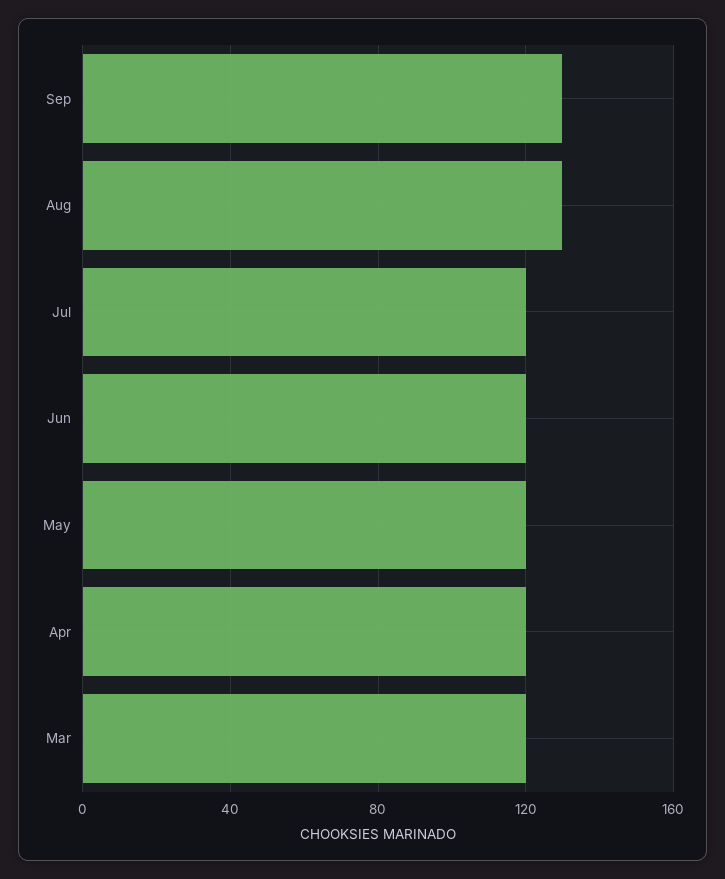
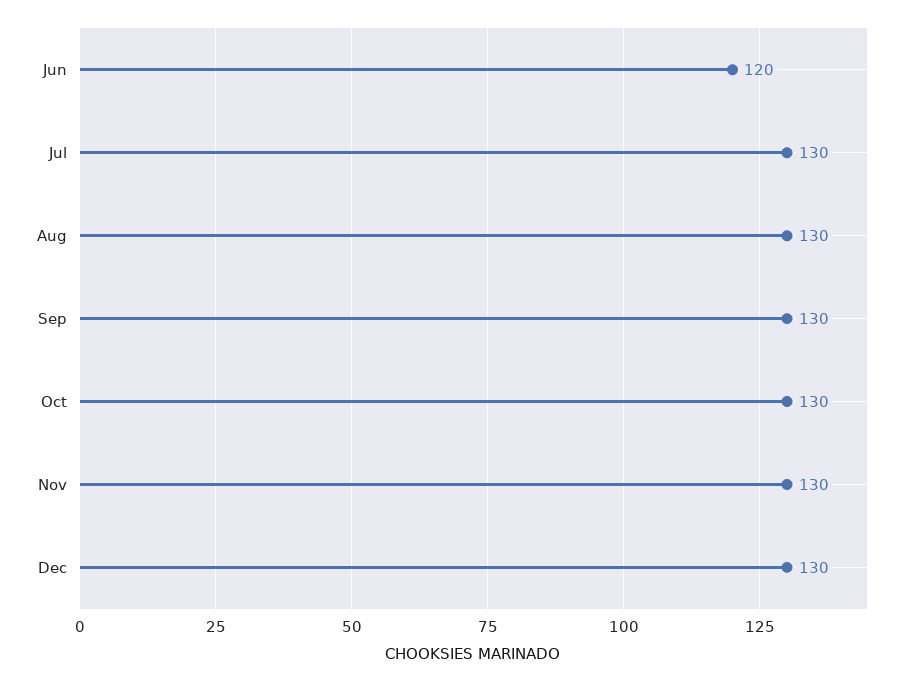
Jul: 120 -> 130
May: 120 -> none
Apr: 120 -> none
Mar: 120 -> none
Oct: none -> 130
Nov: none -> 130
Dec: none -> 130

